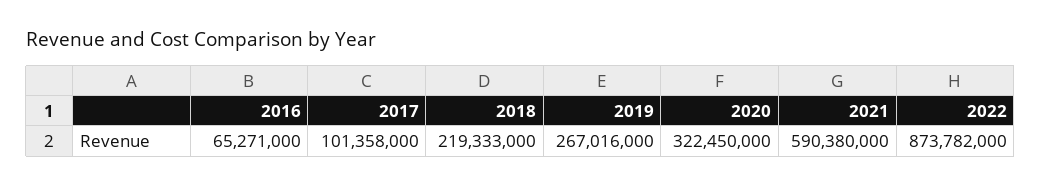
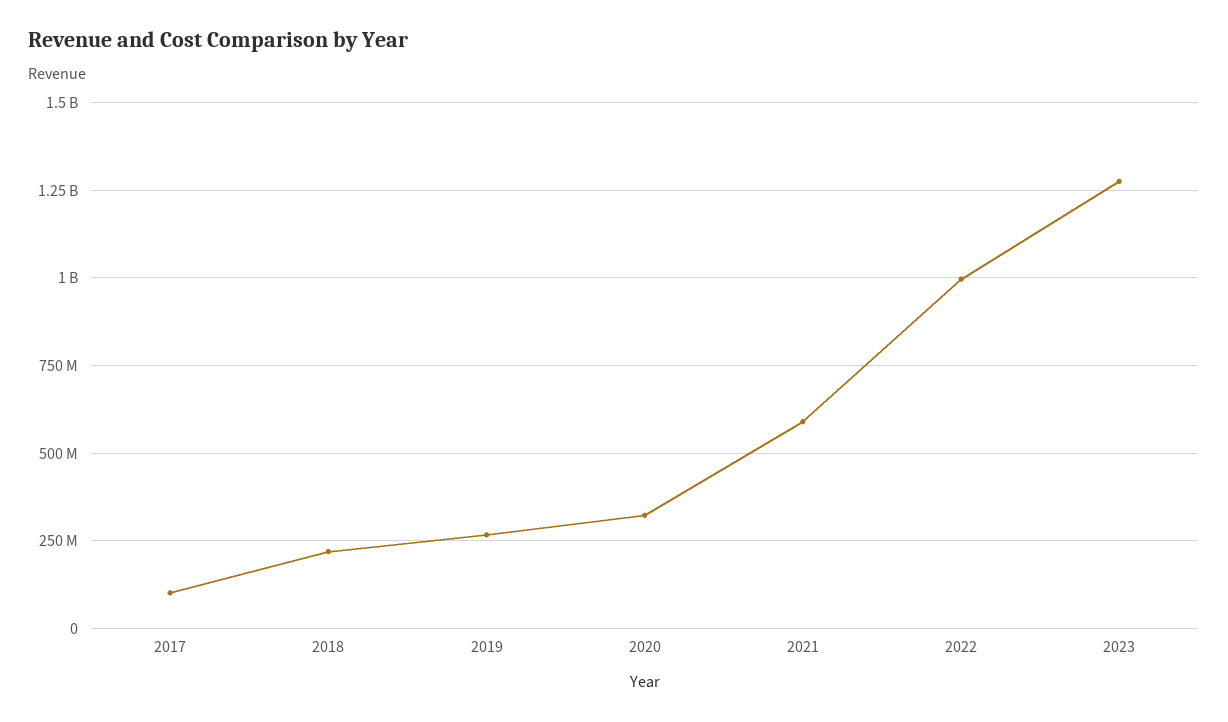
2016: 65271000 -> none
2022: 873782000 -> 1000000000
2023: none -> 1275000000

